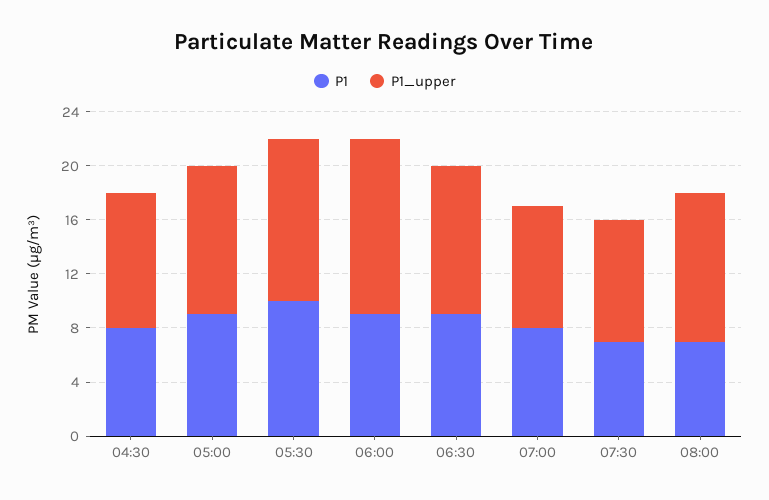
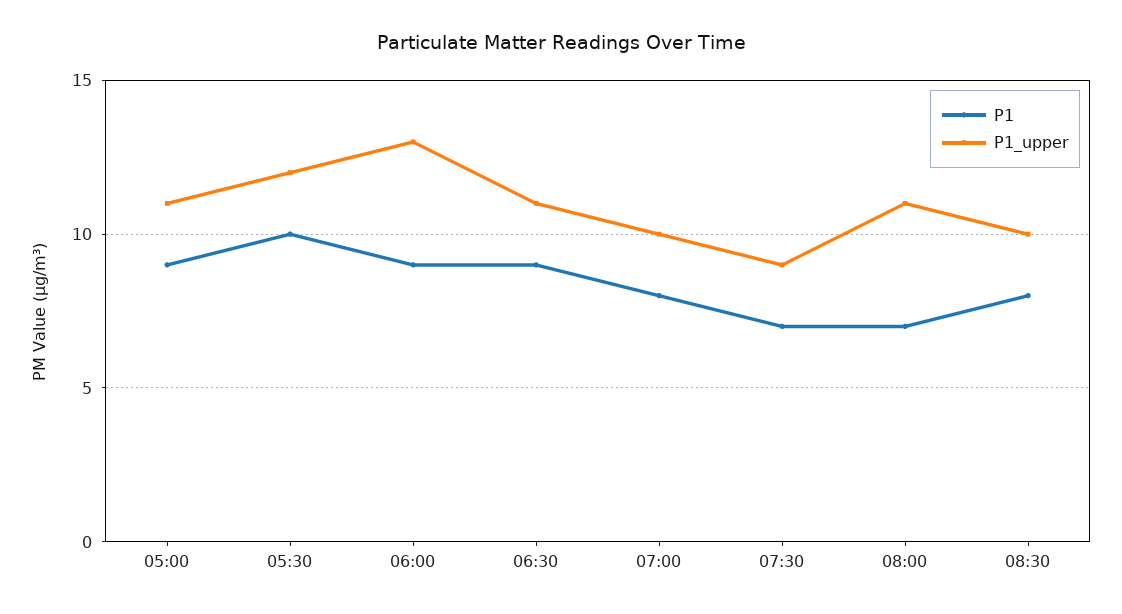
P1, 04:30: 8 -> none
P1_upper, 04:30: 10 -> none
P1_upper, 07:00: 9 -> 10
P1, 08:30: none -> 8
P1_upper, 08:30: none -> 10

